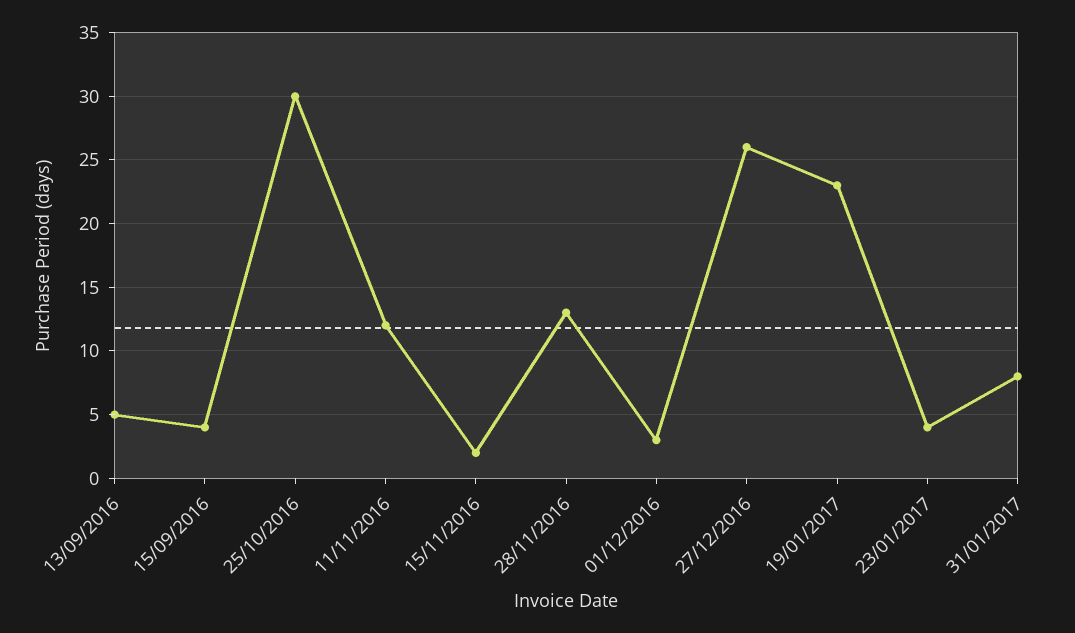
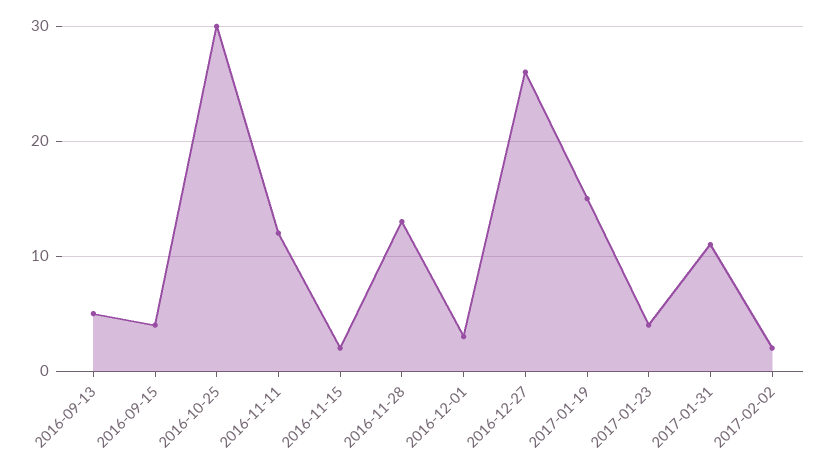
19/01/2017: 23 -> 15
31/01/2017: 8 -> 11
2017-02-02: none -> 2

